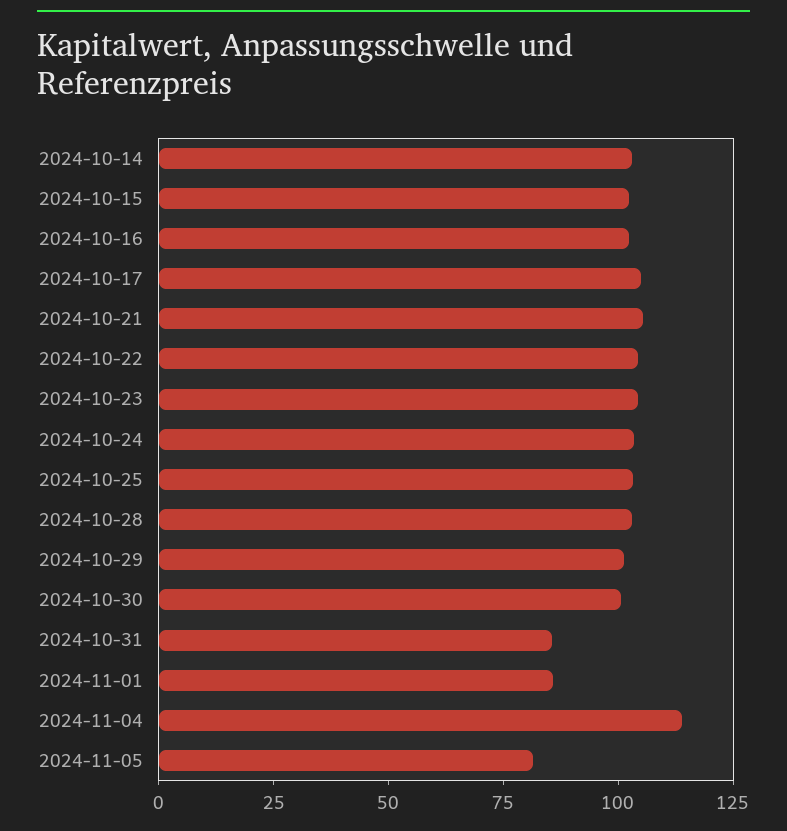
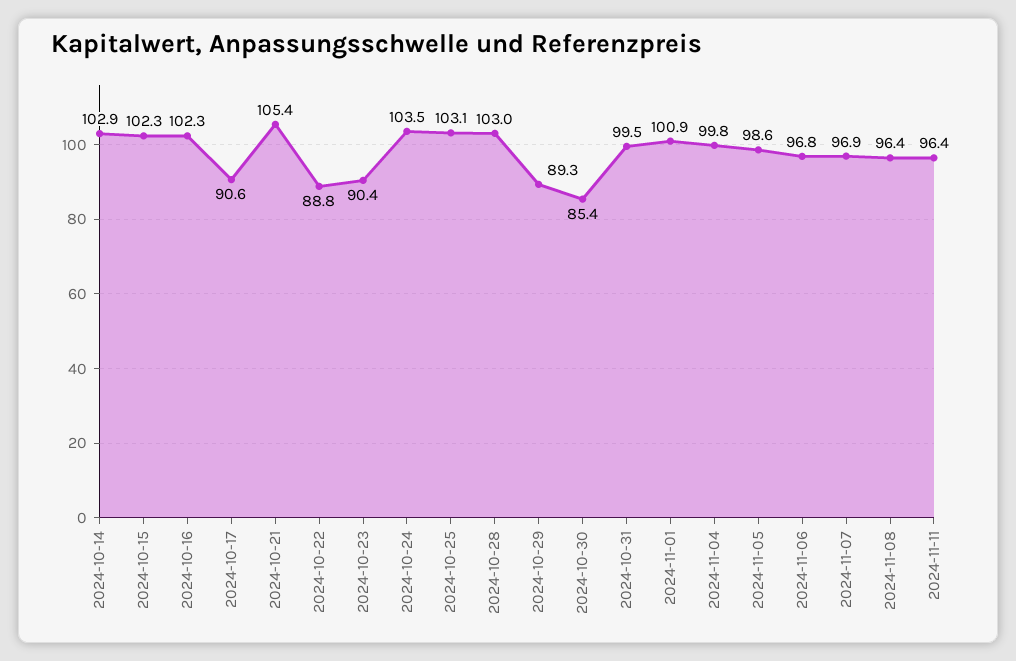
2024-10-17: 105 -> 90.6
2024-10-22: 105 -> 88.8
2024-10-23: 105 -> 90.4
2024-10-29: 100 -> 89.3
2024-10-30: 100 -> 85.4
2024-10-31: 85 -> 99.5
2024-11-01: 85 -> 100.9
2024-11-04: 115 -> 99.8
2024-11-05: 80 -> 98.6
2024-11-06: none -> 96.8
2024-11-07: none -> 96.9
2024-11-08: none -> 96.4
2024-11-11: none -> 96.4

